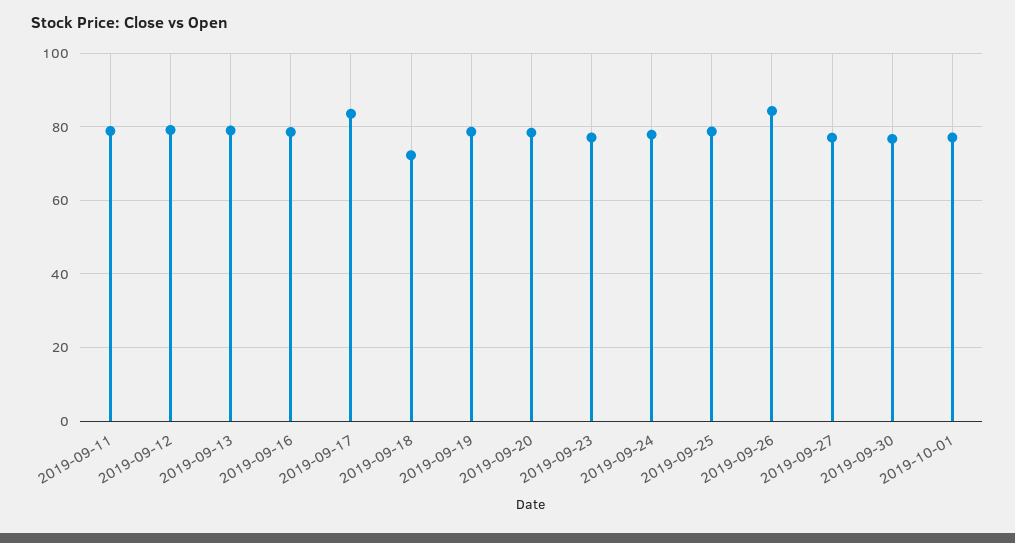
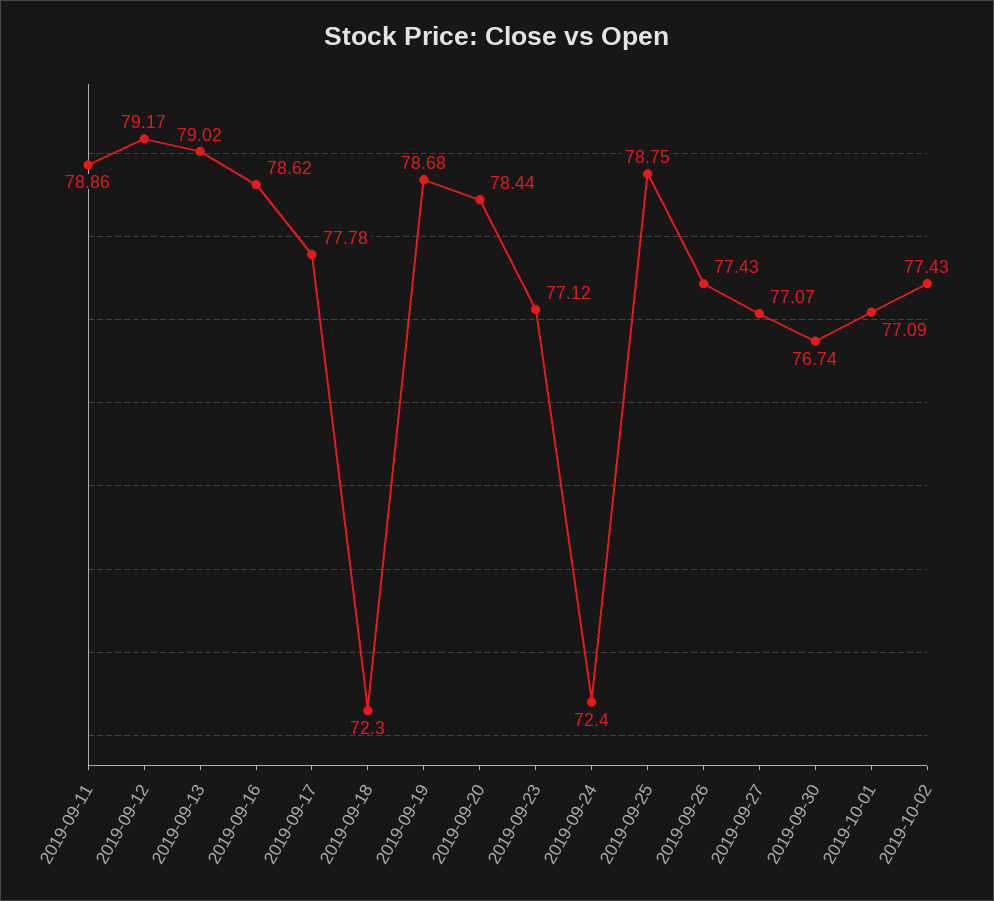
2019-09-17: 84 -> 77.78
2019-09-24: 78 -> 72.4
2019-09-26: 84 -> 77.43
2019-10-02: none -> 77.43

